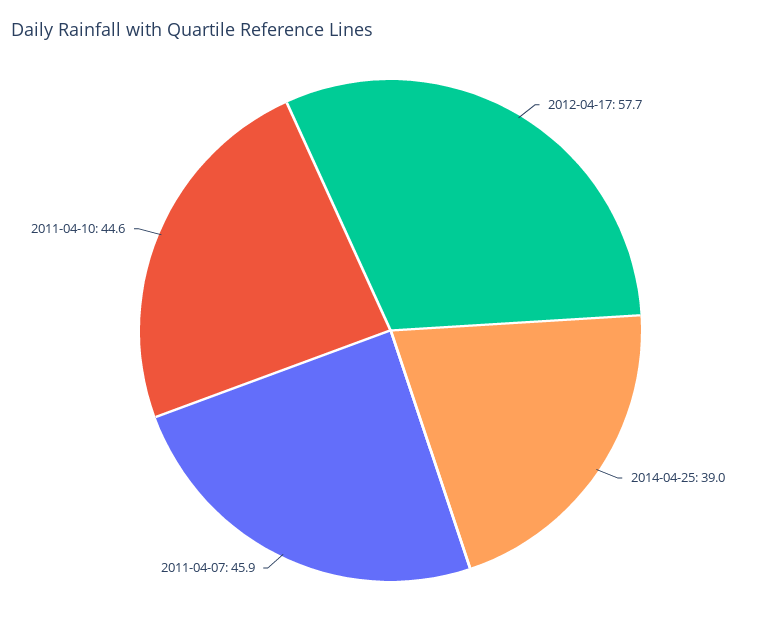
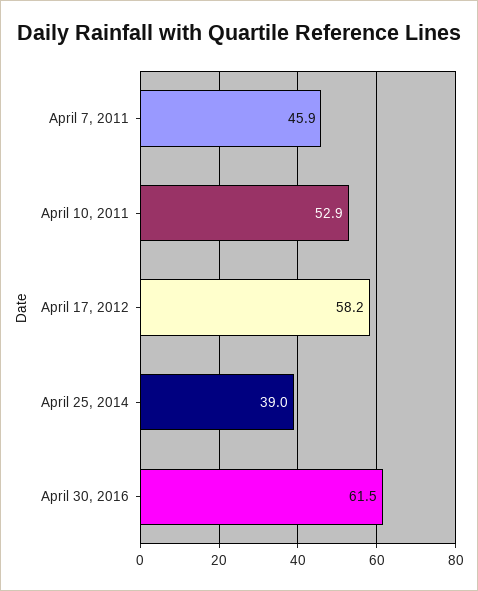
2012-04-17: 57.7 -> 58.2
2011-04-10: 44.6 -> 52.9
April 30, 2016: none -> 61.5

